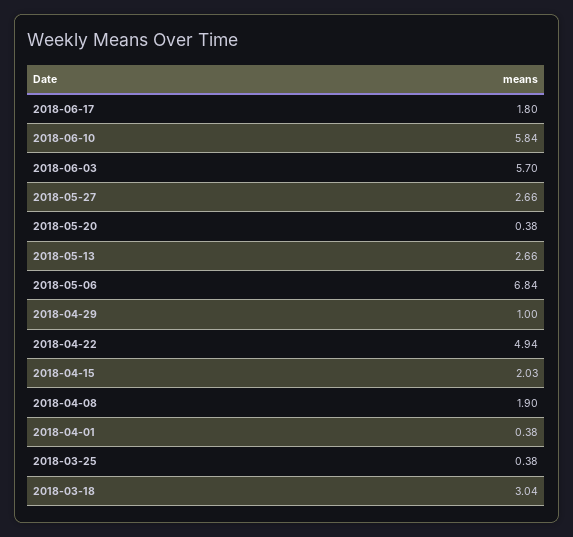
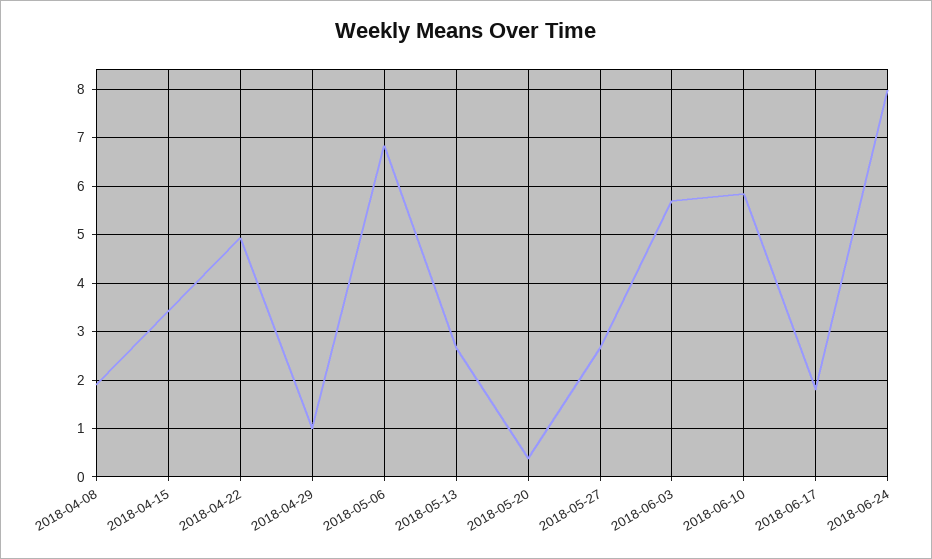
2018-04-15: 2.03 -> 3.4
2018-04-01: 0.38 -> none
2018-03-25: 0.38 -> none
2018-03-18: 3.04 -> none
2018-06-24: none -> 8

